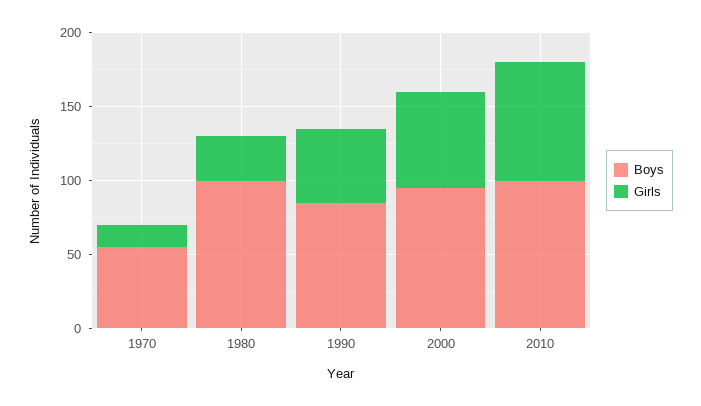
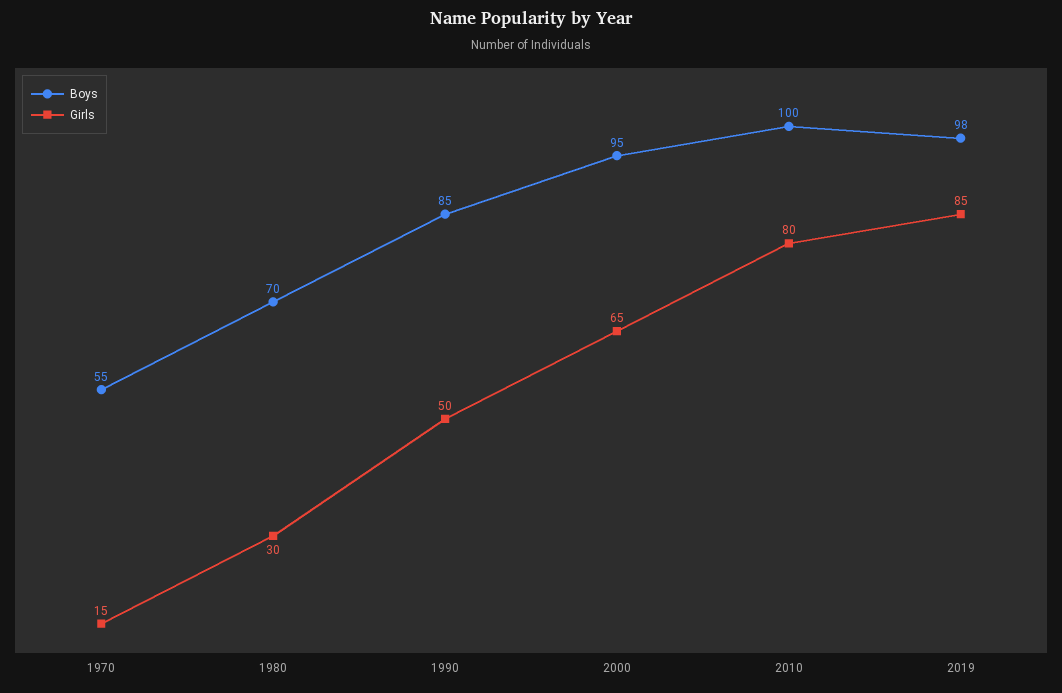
Boys, 1980: 100 -> 70
Boys, 2019: none -> 98
Girls, 2019: none -> 85

